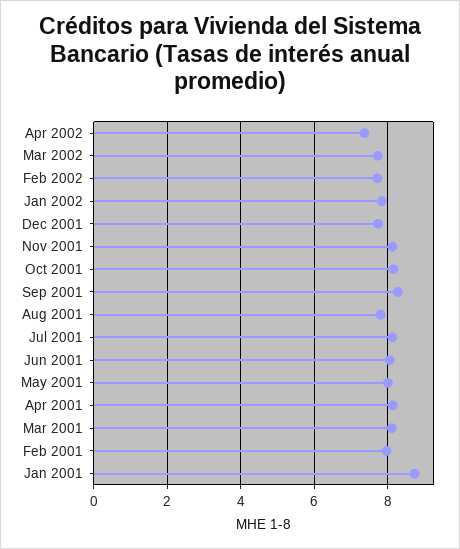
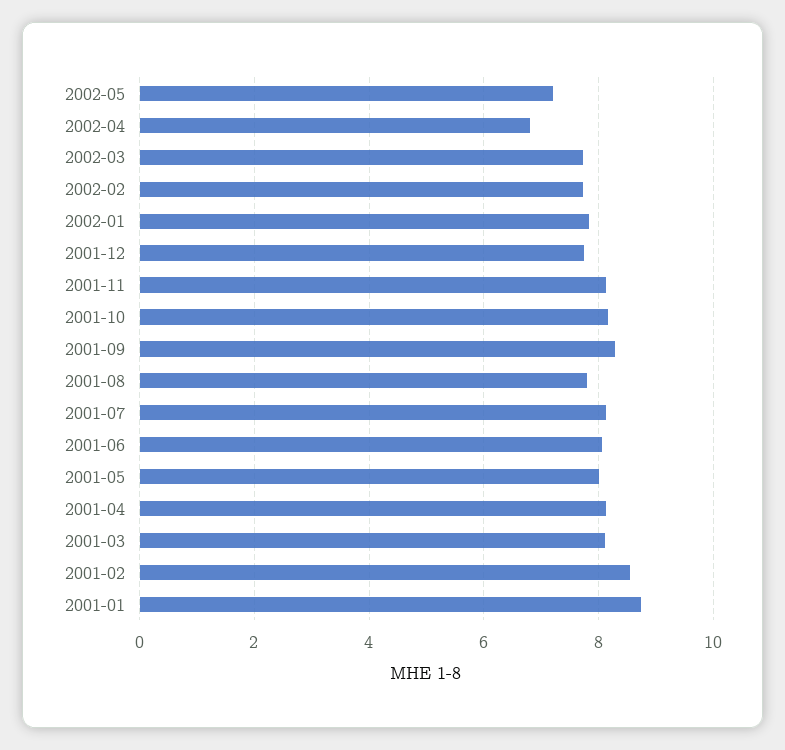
Apr 2002: 7.4 -> 6.8
Feb 2001: 8 -> 8.6
2002-05: none -> 7.2

